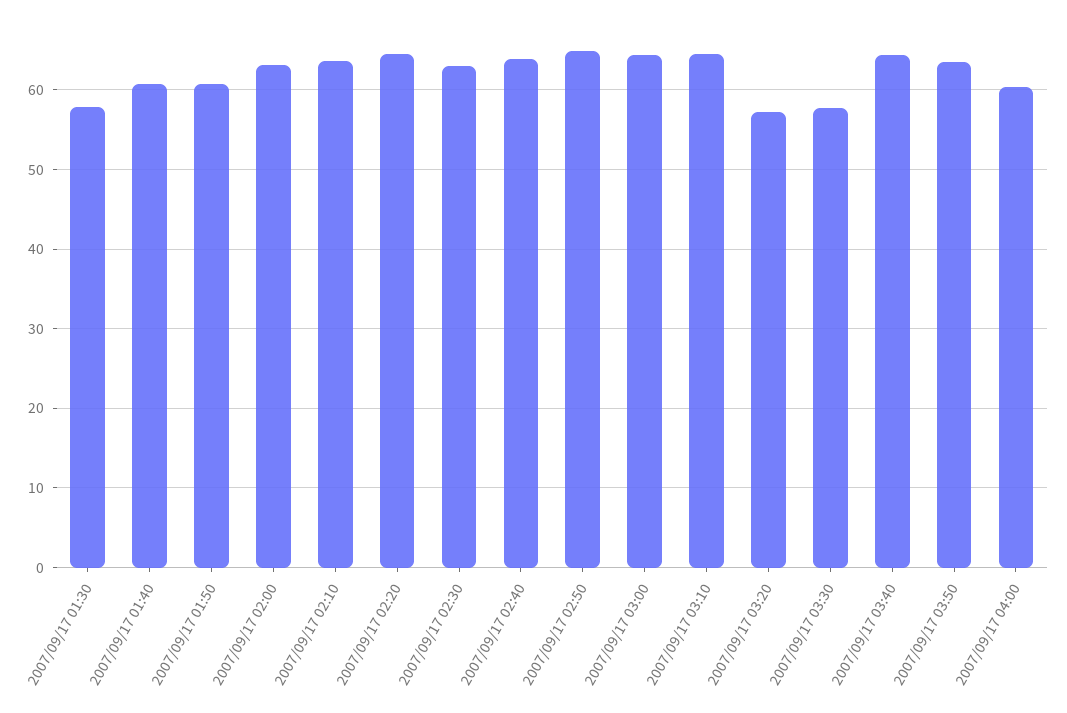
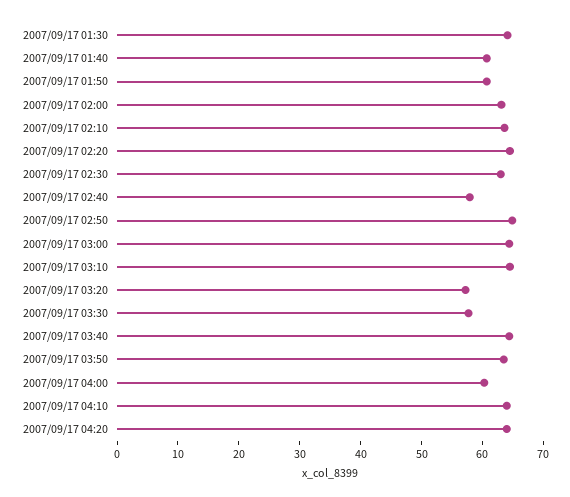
2007/09/17 01:30: 58 -> 64
2007/09/17 02:40: 64 -> 58
2007/09/17 04:10: none -> 64
2007/09/17 04:20: none -> 64

